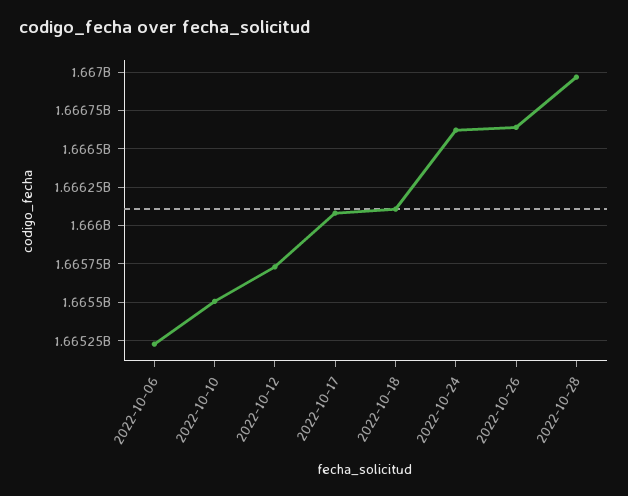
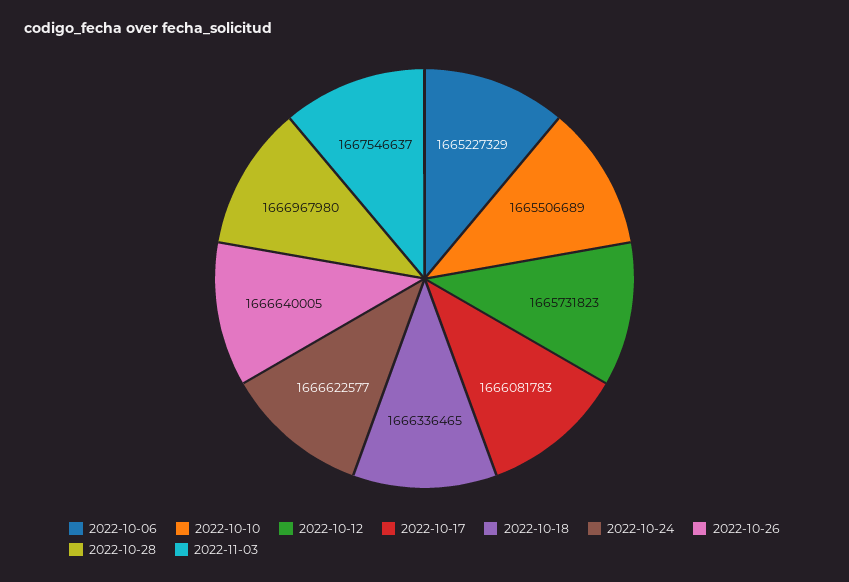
2022-10-18: 1666100000 -> 1666336465
2022-11-03: none -> 1667546637

